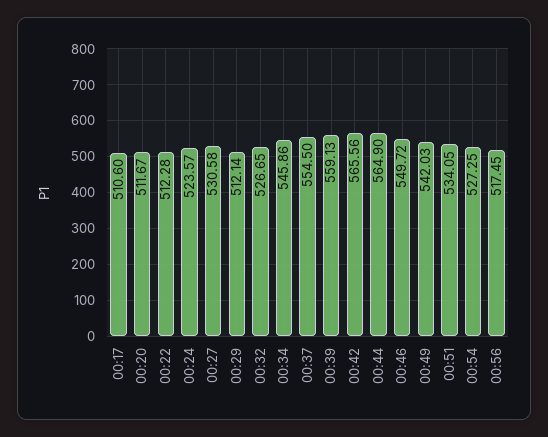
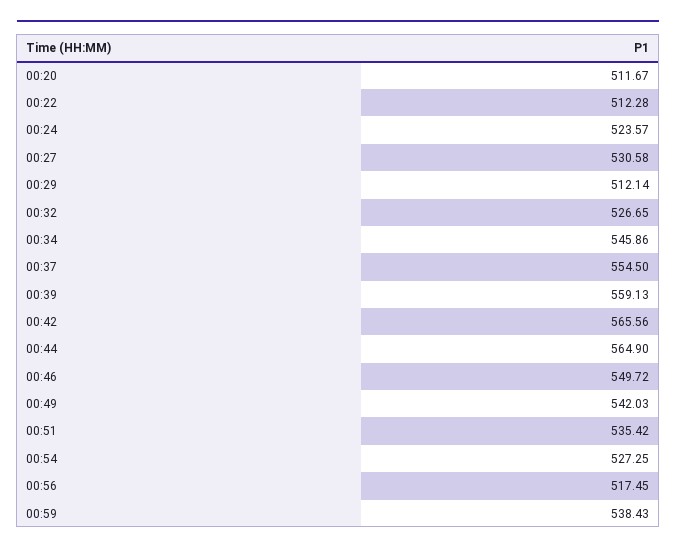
00:17: 510.6 -> none
00:51: 534.05 -> 535.42
00:59: none -> 538.43

